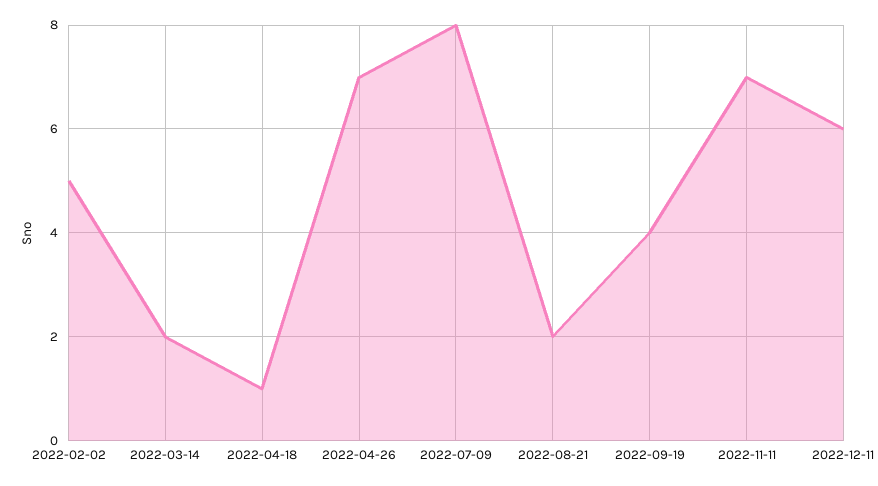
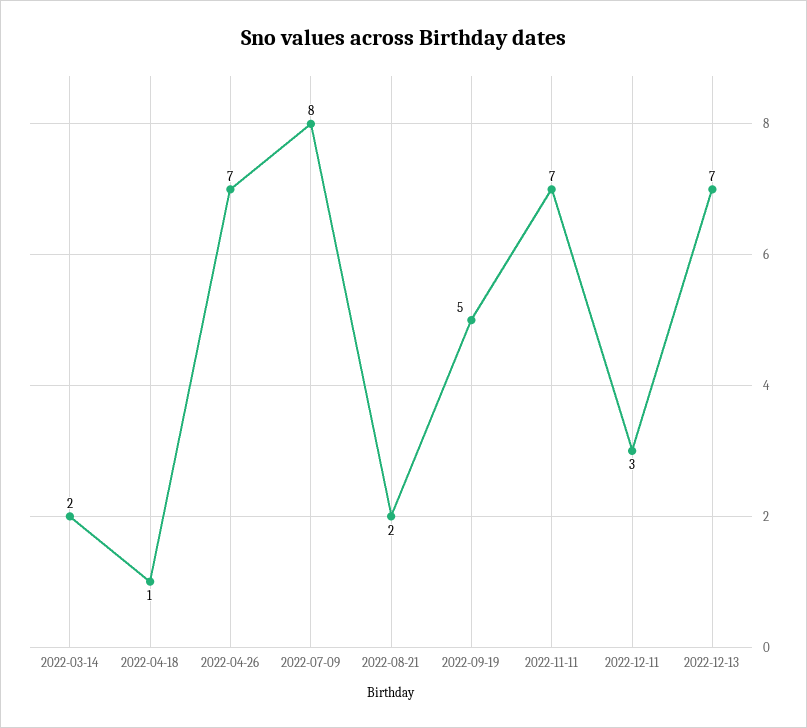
2022-02-02: 5 -> none
2022-09-19: 4 -> 5
2022-12-11: 6 -> 3
2022-12-13: none -> 7

